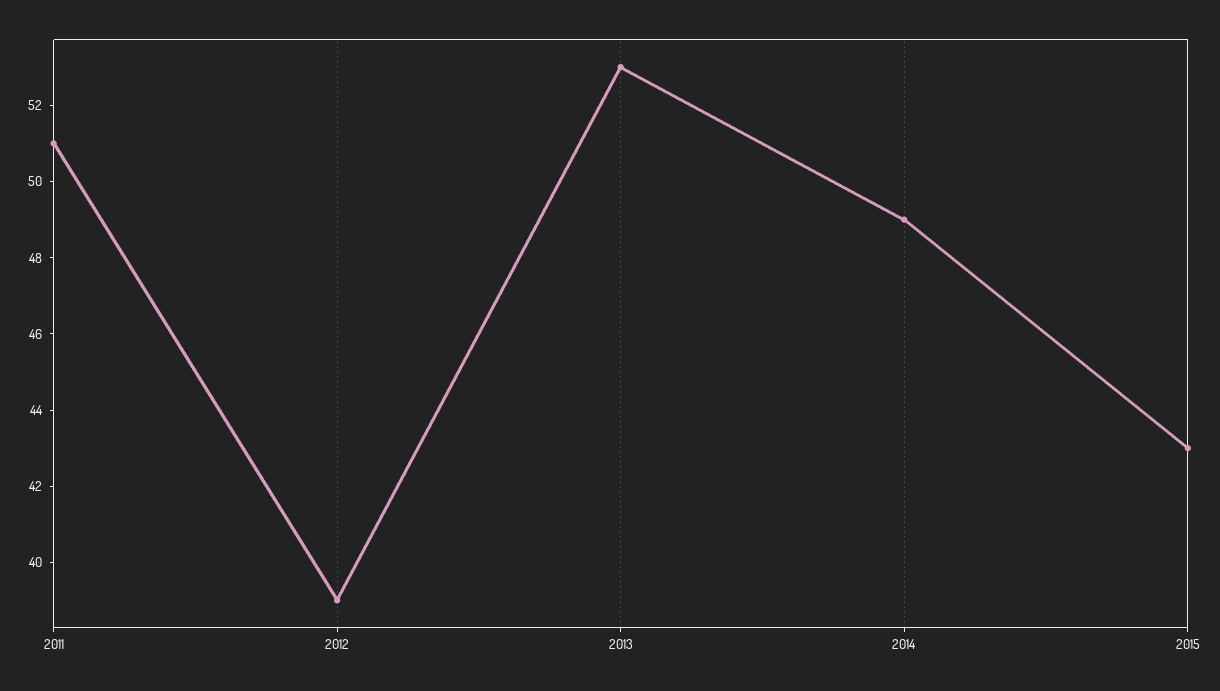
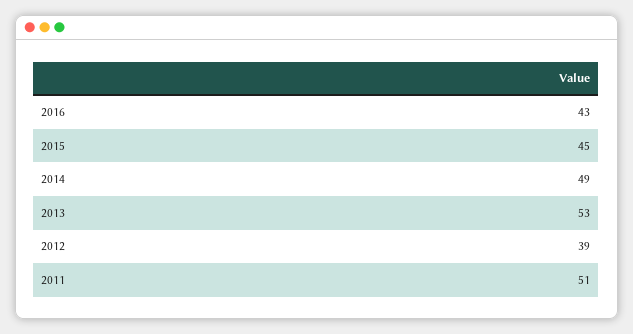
2015: 43 -> 45
2016: none -> 43

